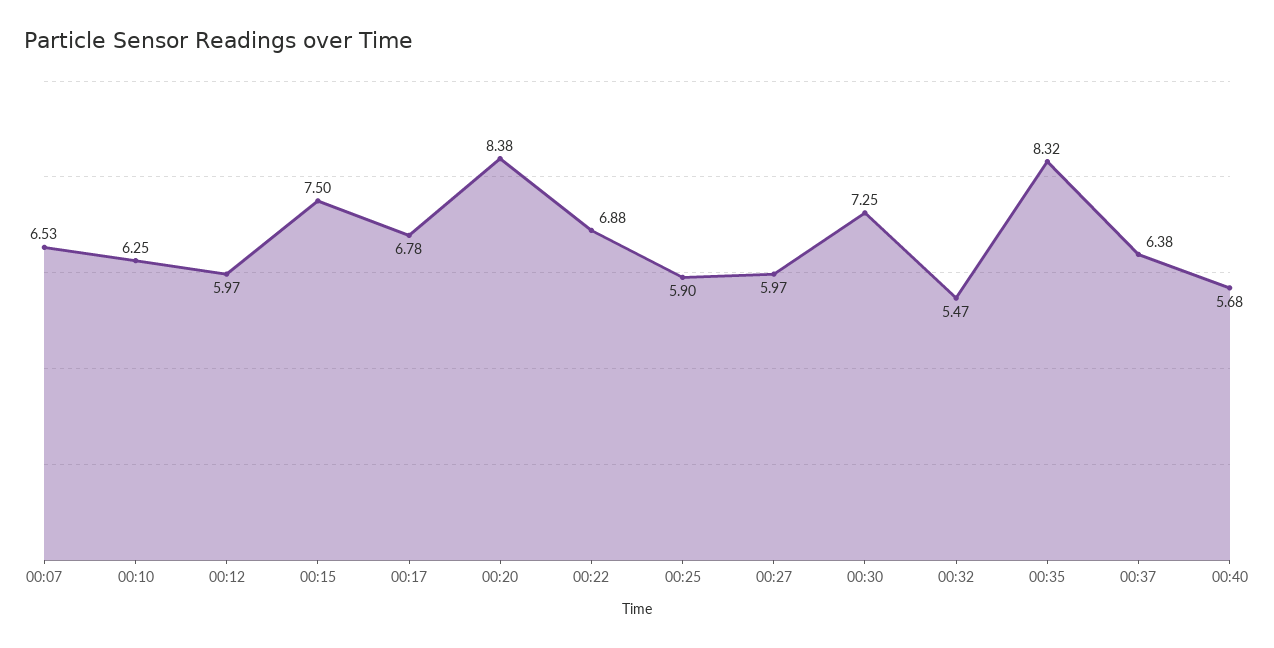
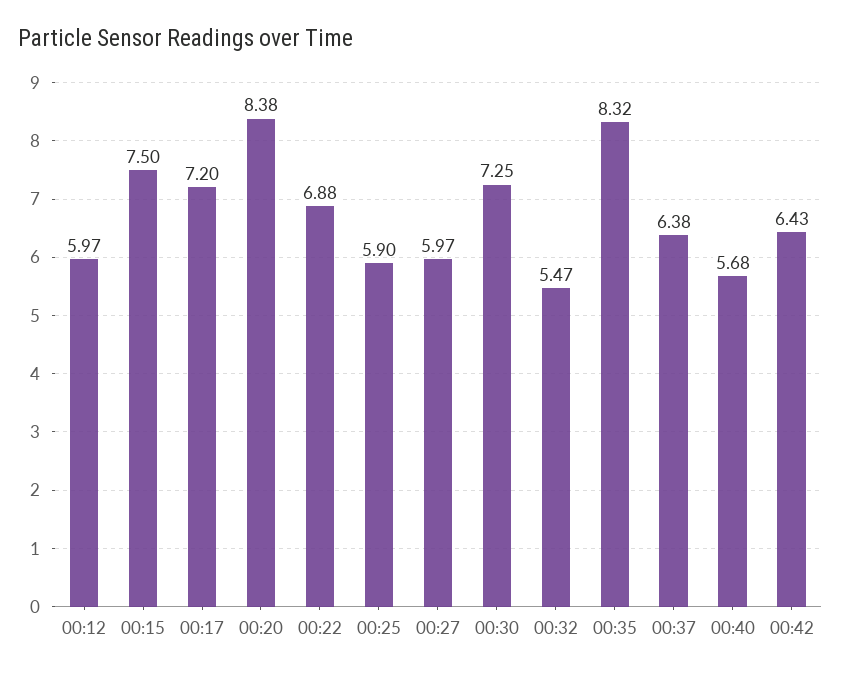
00:07: 6.53 -> none
00:10: 6.25 -> none
00:17: 6.78 -> 7.2
00:42: none -> 6.43

